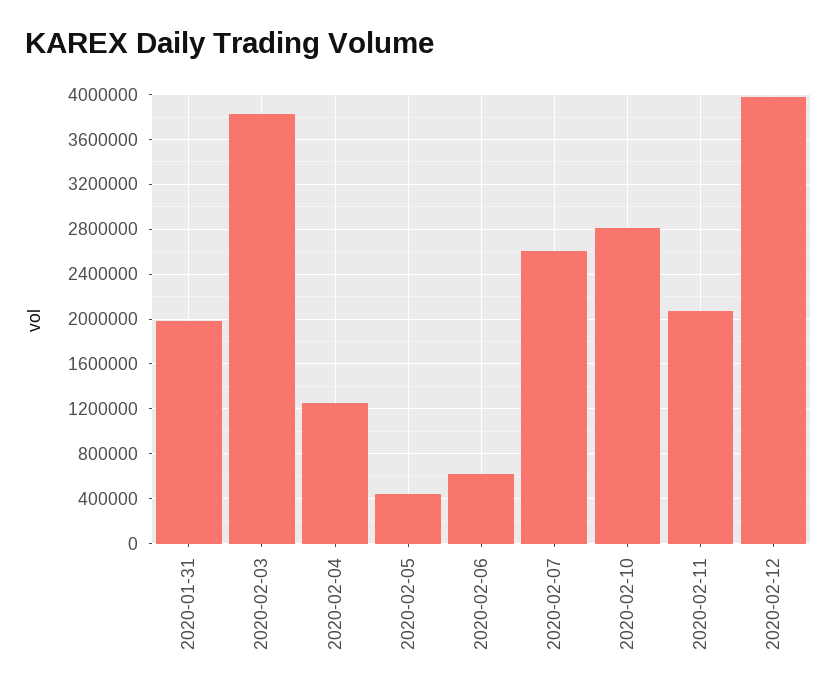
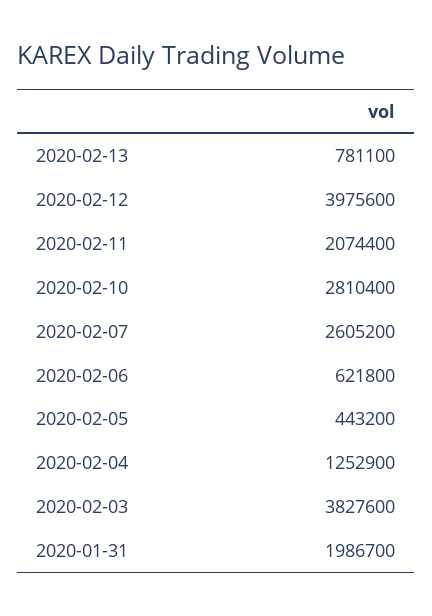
2020-02-13: none -> 781100

